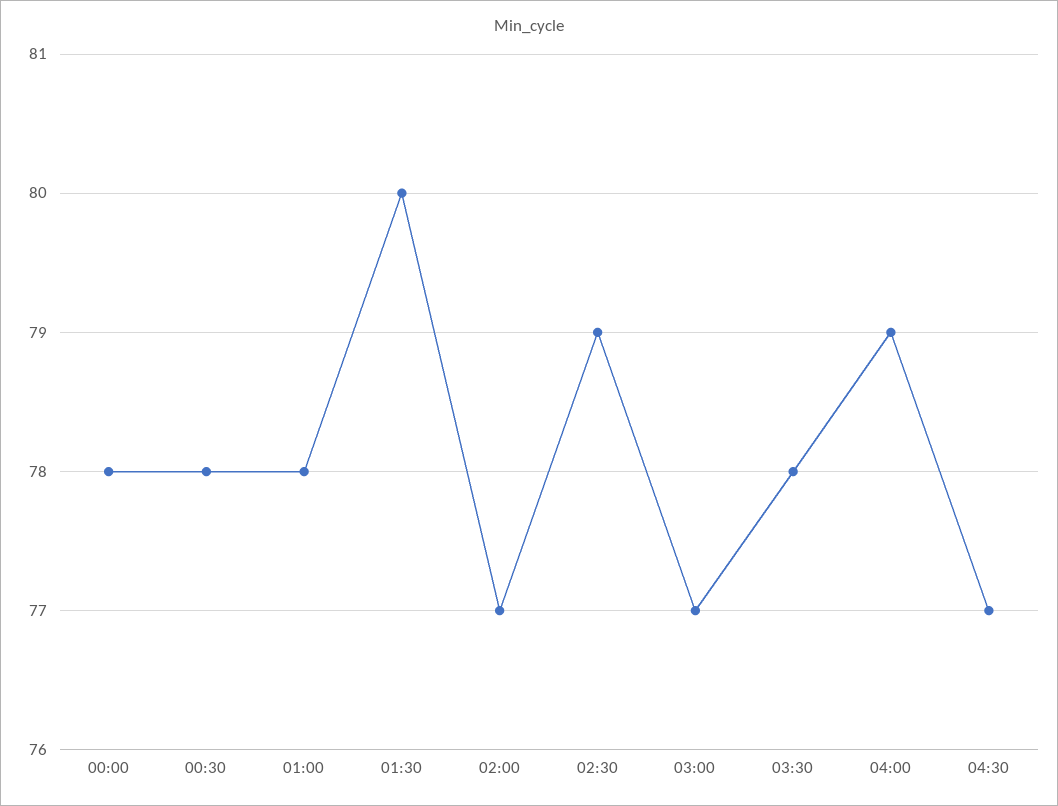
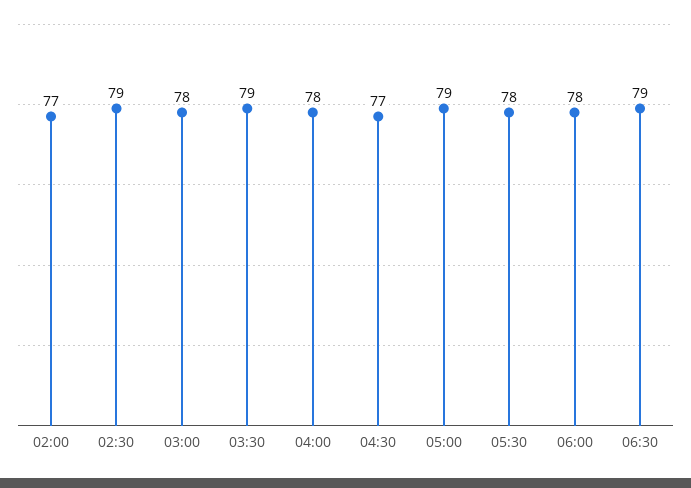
00:00: 78 -> none
00:30: 78 -> none
01:00: 78 -> none
01:30: 80 -> none
03:00: 77 -> 78
03:30: 78 -> 79
04:00: 79 -> 78
05:00: none -> 79
05:30: none -> 78
06:00: none -> 78
06:30: none -> 79

